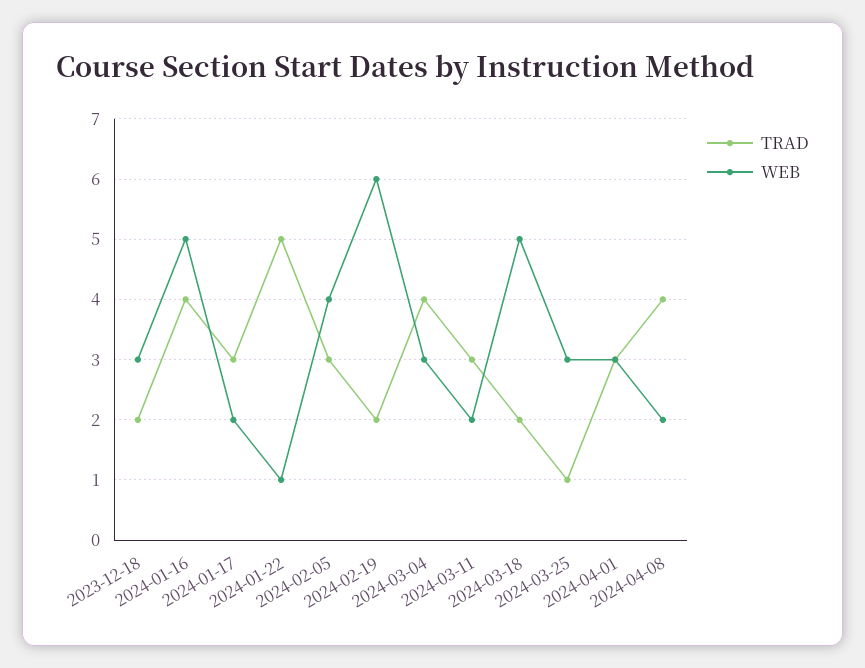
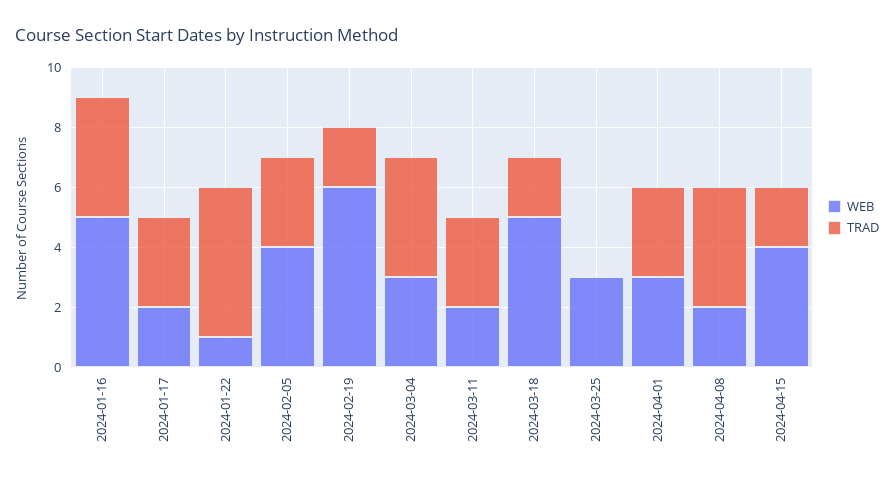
TRAD, 2023-12-18: 2 -> none
WEB, 2023-12-18: 3 -> none
TRAD, 2024-03-25: 1 -> 0
WEB, 2024-04-15: none -> 4
TRAD, 2024-04-15: none -> 2

